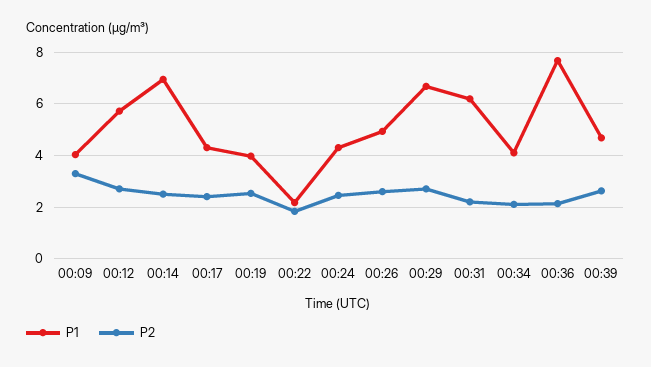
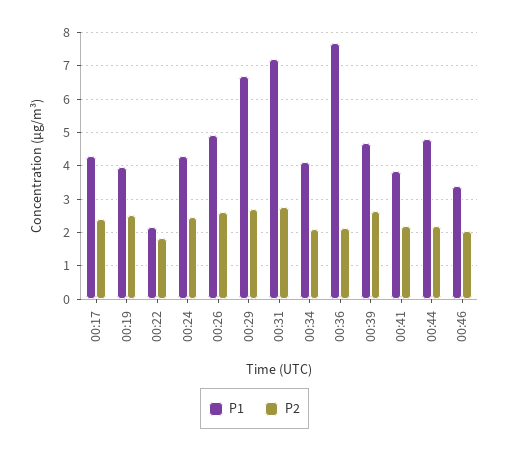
P1, 00:09: 4 -> none
P2, 00:09: 3.25 -> none
P1, 00:12: 5.75 -> none
P2, 00:12: 2.75 -> none
P1, 00:14: 7 -> none
P2, 00:14: 2.5 -> none
P1, 00:31: 6.25 -> 7.2
P2, 00:31: 2.25 -> 2.8
P1, 00:41: none -> 3.8
P2, 00:41: none -> 2.2
P1, 00:44: none -> 4.8
P2, 00:44: none -> 2.2
P1, 00:46: none -> 3.4
P2, 00:46: none -> 2

